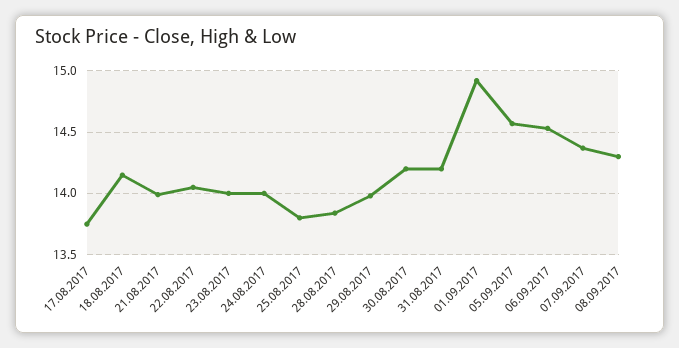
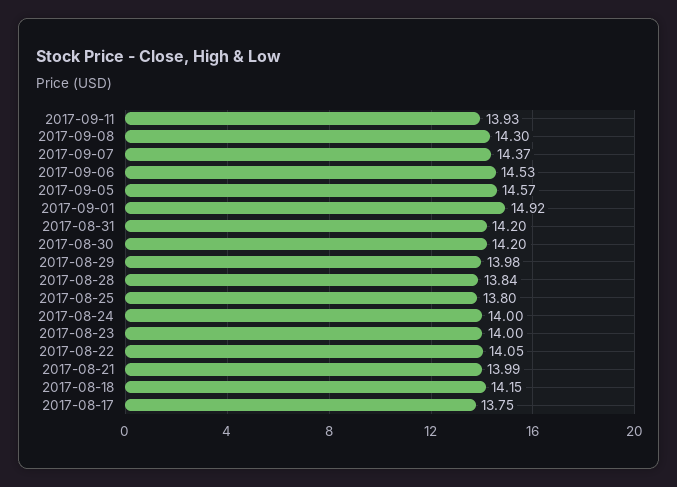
2017-09-11: none -> 13.93

